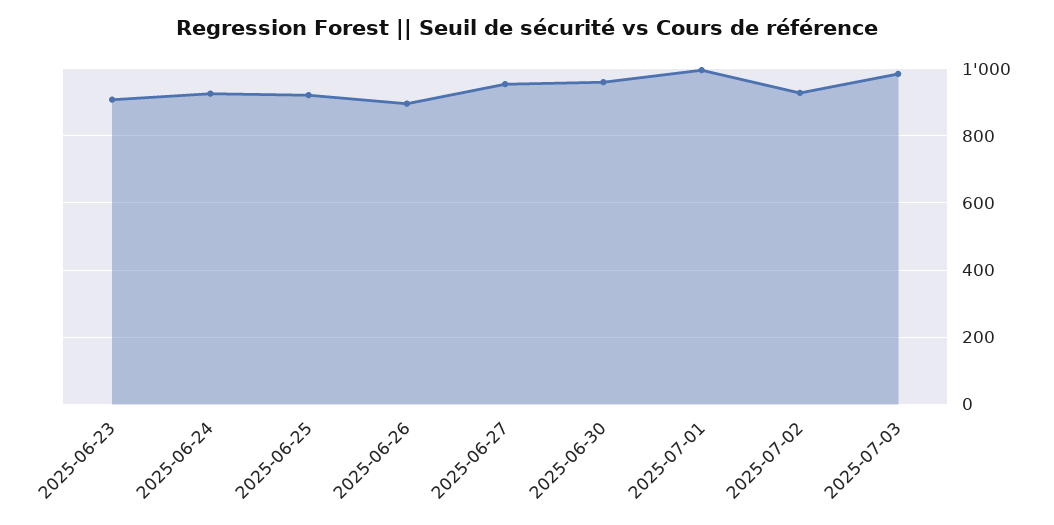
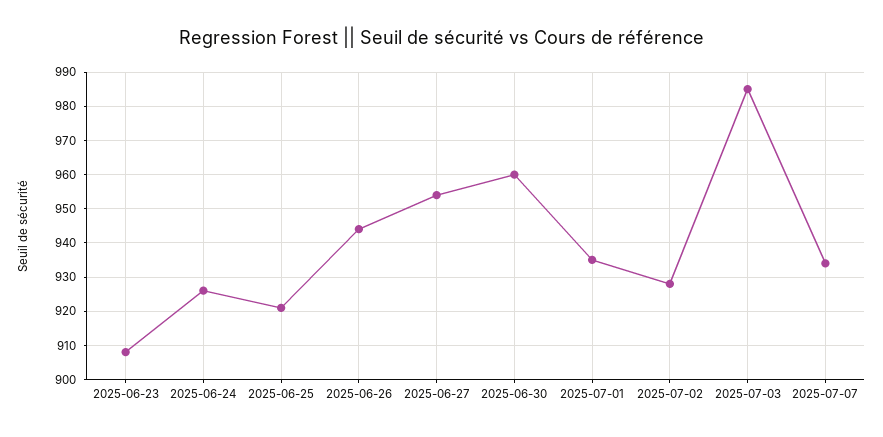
2025-06-26: 900 -> 945
2025-07-01: 1000 -> 935
2025-07-07: none -> 935

